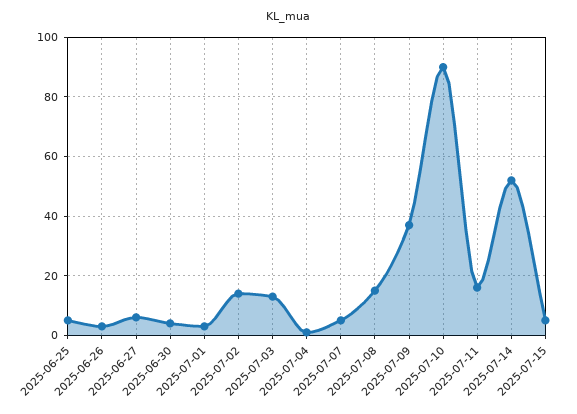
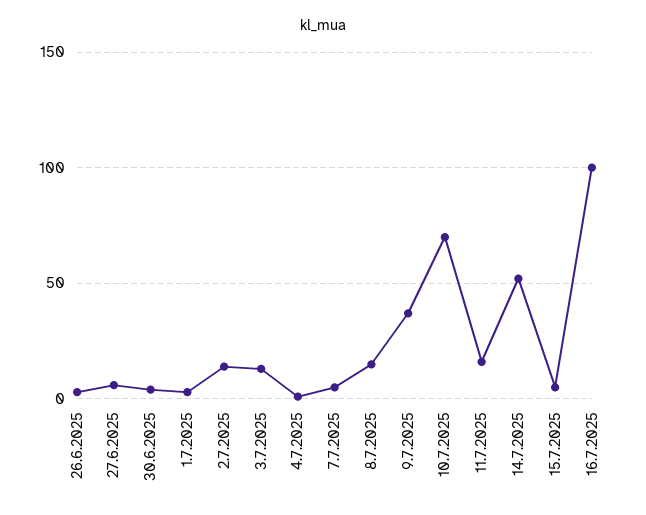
2025-06-25: 5 -> none
2025-07-10: 90 -> 70
16.7.2025: none -> 100

